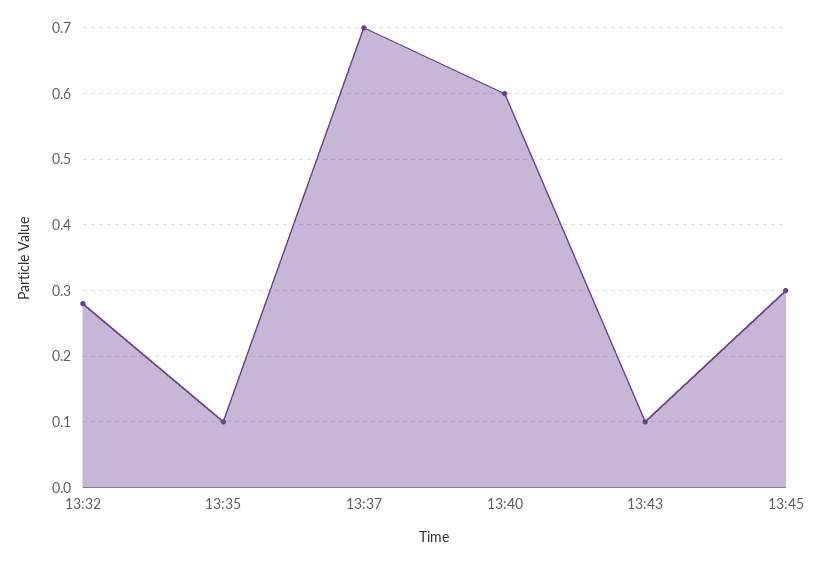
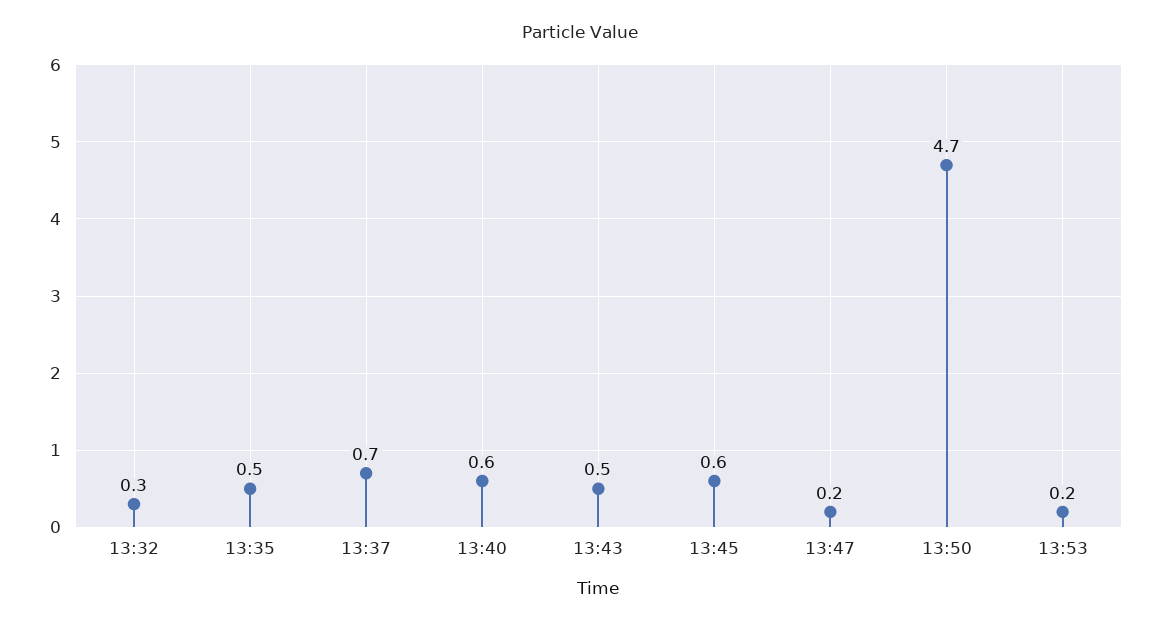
13:35: 0.1 -> 0.5
13:43: 0.1 -> 0.5
13:45: 0.3 -> 0.6
13:47: none -> 0.2
13:50: none -> 4.7
13:53: none -> 0.2

